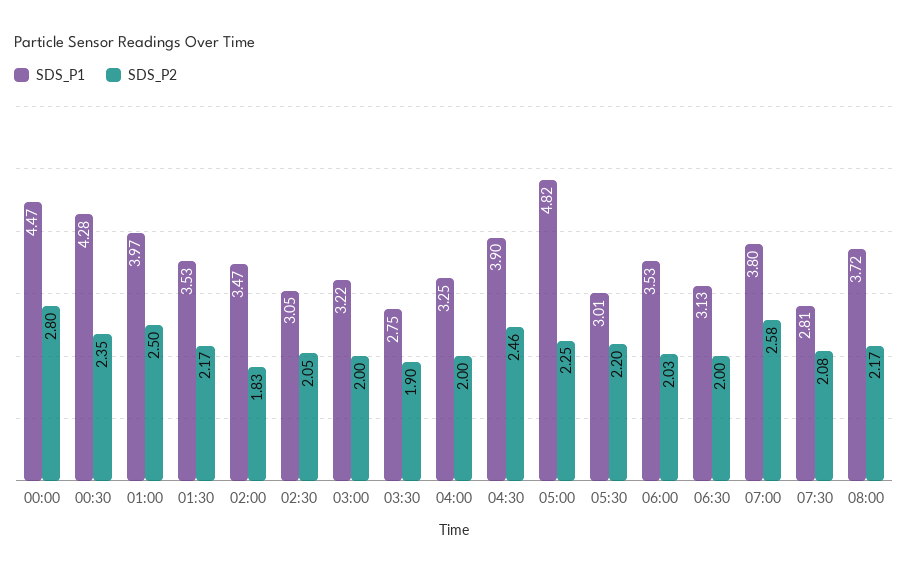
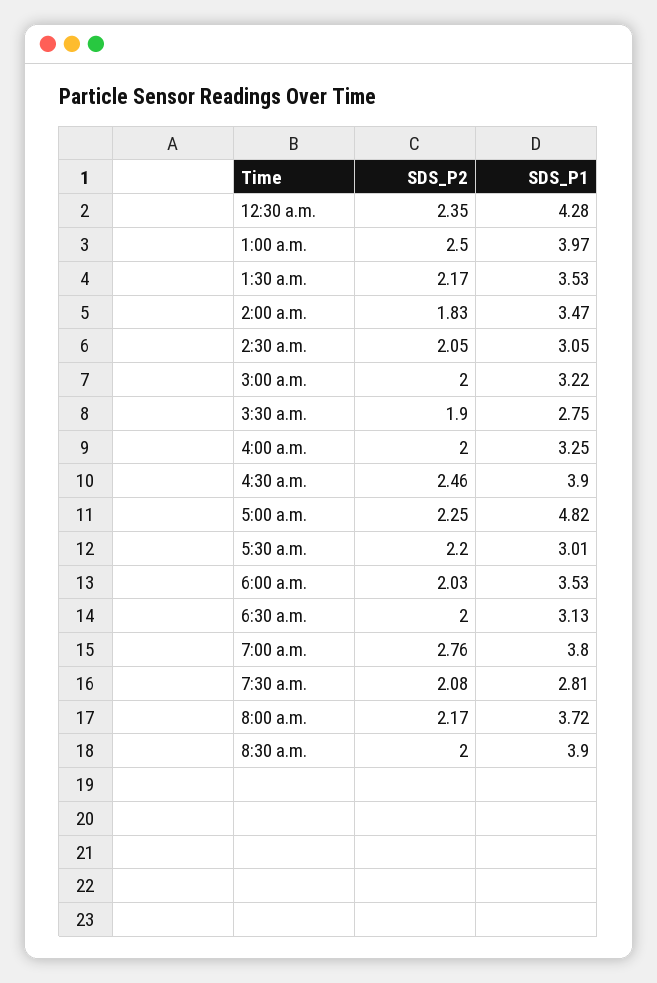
SDS_P1, 00:00: 4.47 -> none
SDS_P2, 00:00: 2.8 -> none
SDS_P2, 07:00: 2.58 -> 2.76
SDS_P2, 8:30 a.m.: none -> 2
SDS_P1, 8:30 a.m.: none -> 3.9

